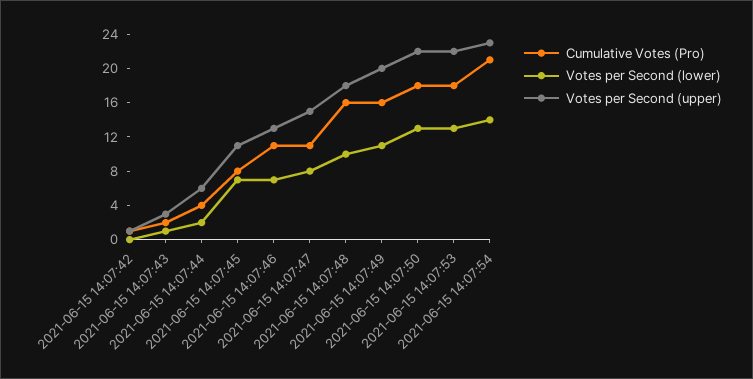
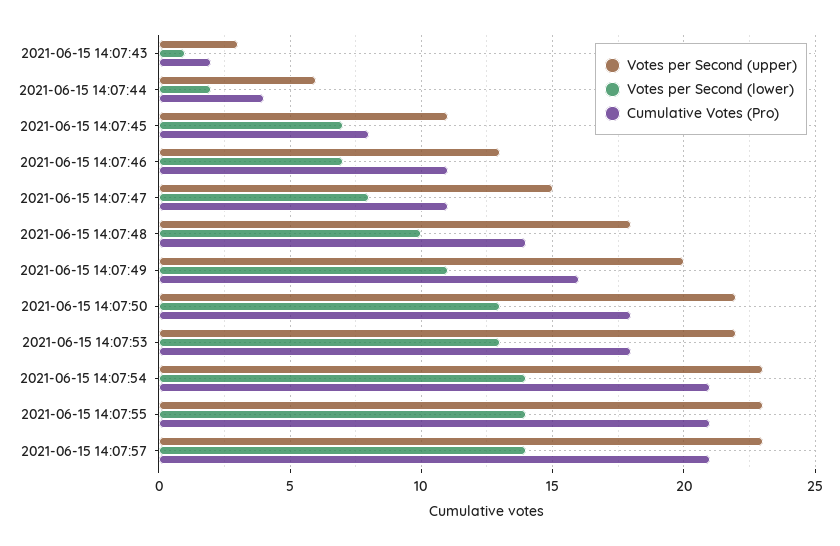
Cumulative Votes (Pro), 2021-06-15 14:07:42: 1 -> none
Votes per Second (lower), 2021-06-15 14:07:42: 0 -> none
Votes per Second (upper), 2021-06-15 14:07:42: 1 -> none
Cumulative Votes (Pro), 2021-06-15 14:07:48: 16 -> 14
Votes per Second (upper), 2021-06-15 14:07:55: none -> 23
Votes per Second (lower), 2021-06-15 14:07:55: none -> 14
Cumulative Votes (Pro), 2021-06-15 14:07:55: none -> 21
Votes per Second (upper), 2021-06-15 14:07:57: none -> 23
Votes per Second (lower), 2021-06-15 14:07:57: none -> 14
Cumulative Votes (Pro), 2021-06-15 14:07:57: none -> 21

